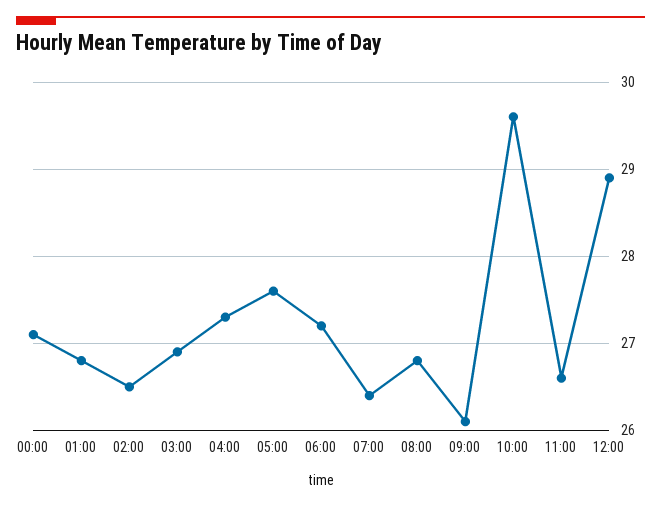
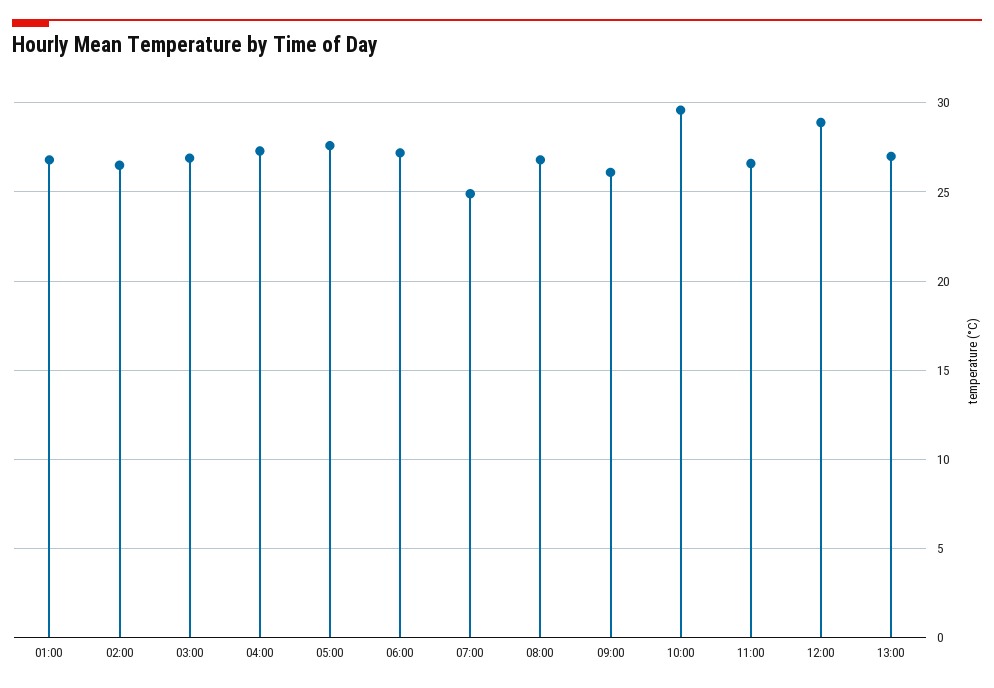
00:00: 27.1 -> none
07:00: 26.4 -> 25
13:00: none -> 27

